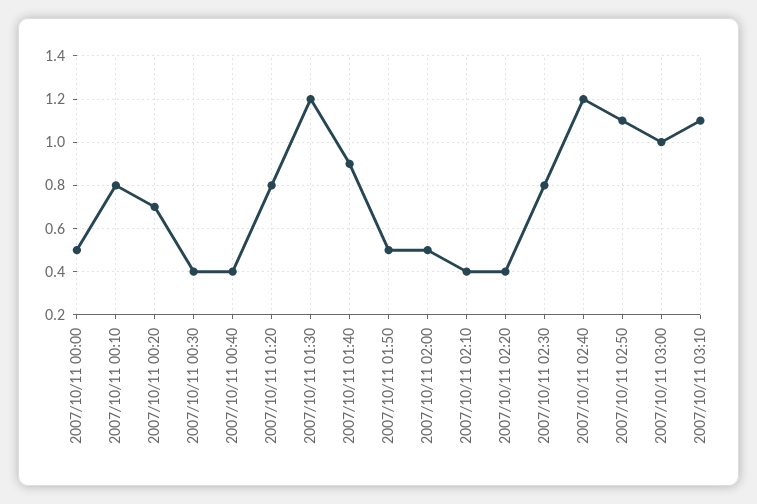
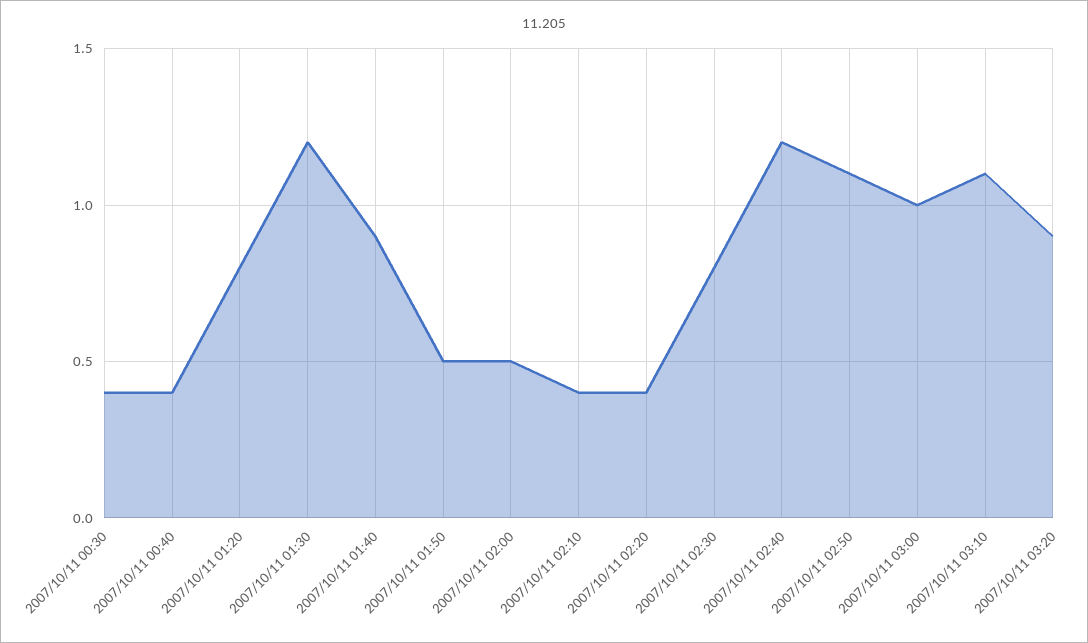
2007/10/11 00:00: 0.5 -> none
2007/10/11 00:10: 0.8 -> none
2007/10/11 00:20: 0.7 -> none
2007/10/11 03:20: none -> 0.9

